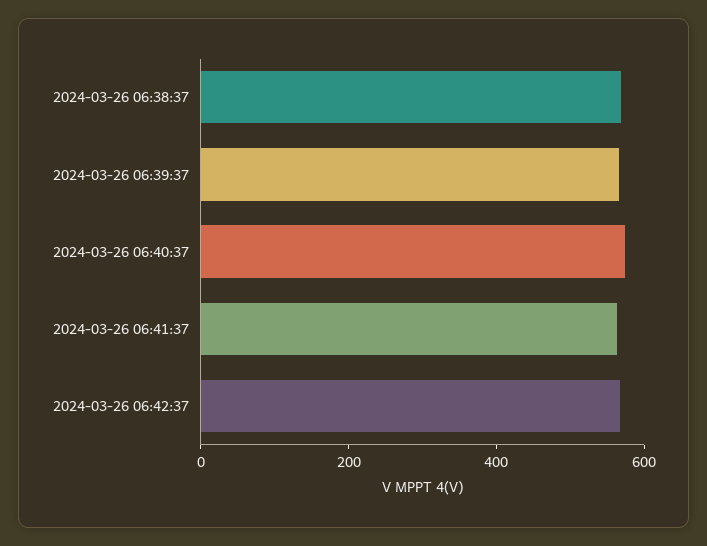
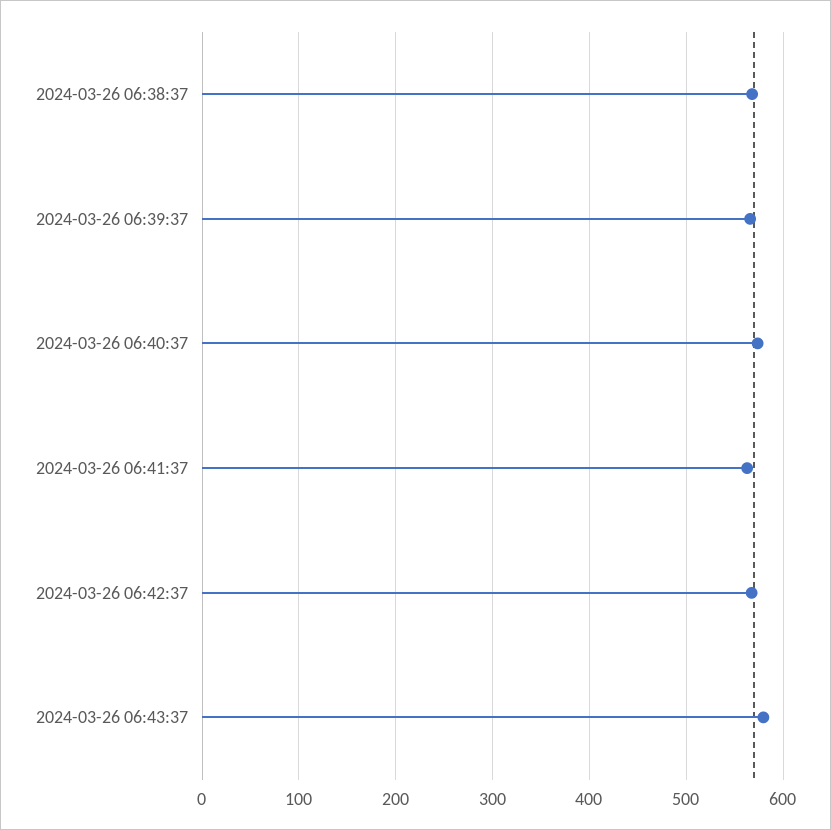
2024-03-26 06:43:37: none -> 580

